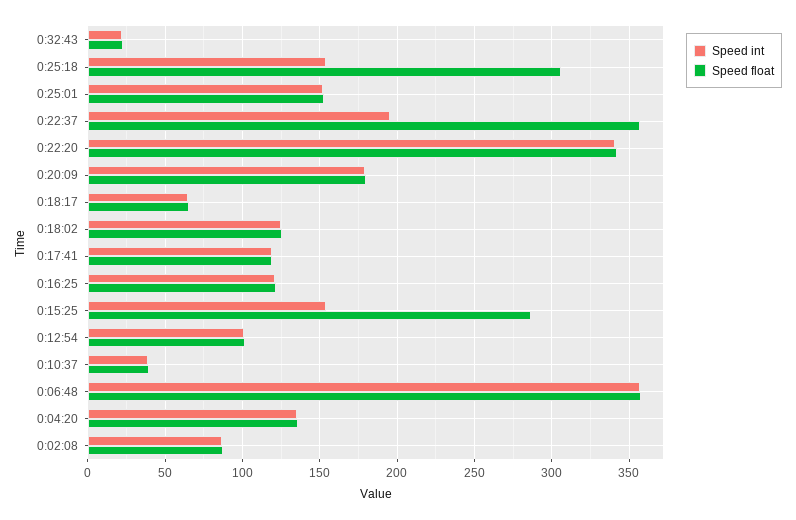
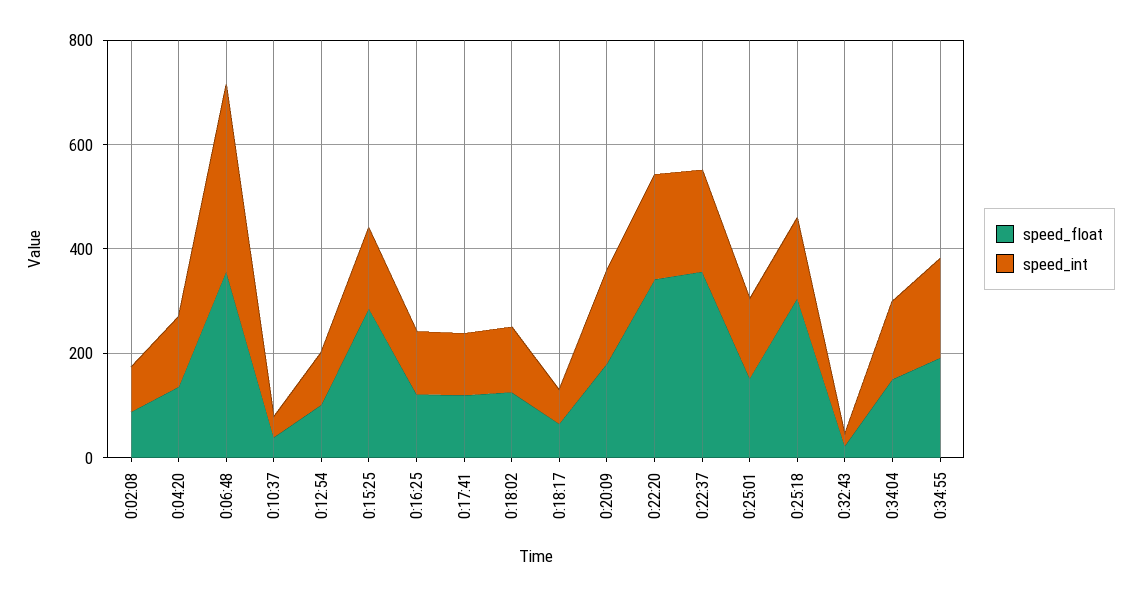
Speed int, 0:22:20: 340 -> 200
Speed float, 0:34:04: none -> 150
Speed int, 0:34:04: none -> 150
Speed float, 0:34:55: none -> 200
Speed int, 0:34:55: none -> 200

